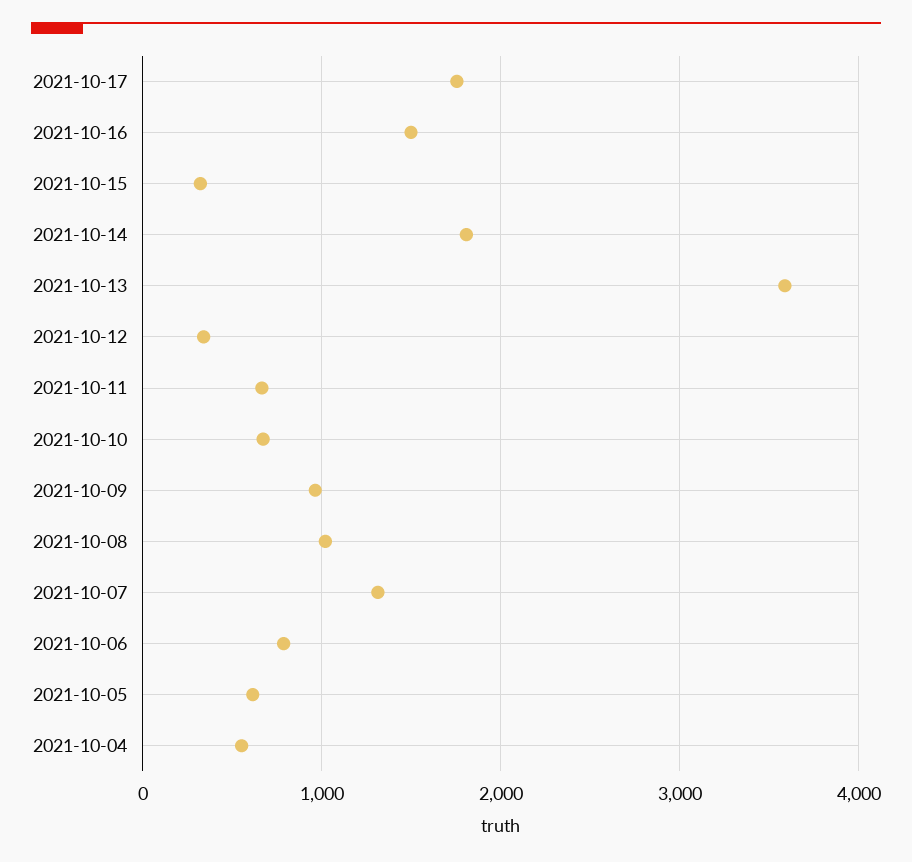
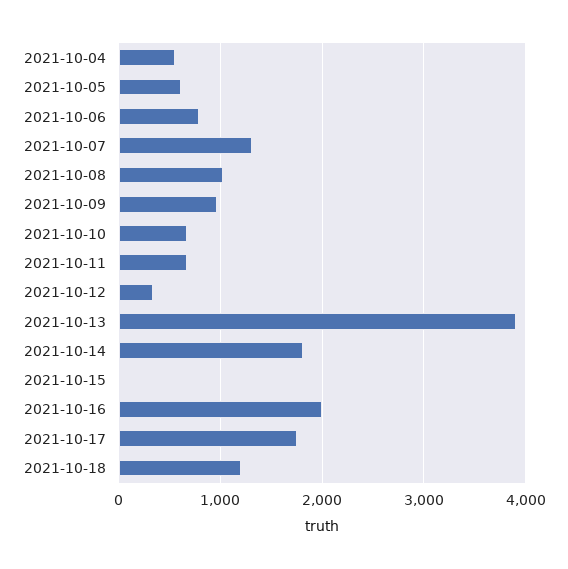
2021-10-16: 1500 -> 2000
2021-10-15: 300 -> 0
2021-10-13: 3600 -> 3900
2021-10-18: none -> 1200

